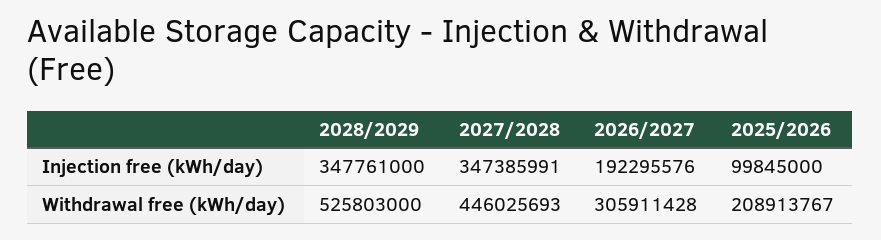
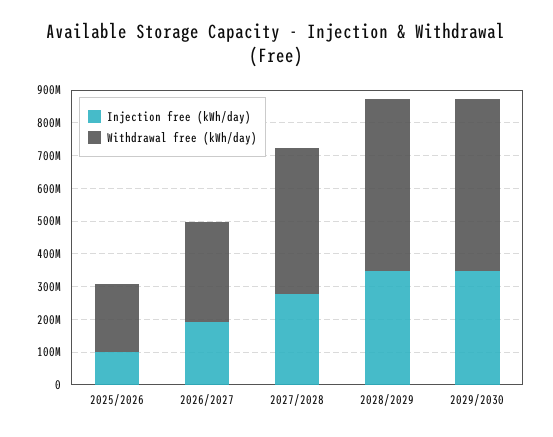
Injection free (kWh/day), 2027/2028: 347385991 -> 275000000
Injection free (kWh/day), 2029/2030: none -> 350000000
Withdrawal free (kWh/day), 2029/2030: none -> 525000000

